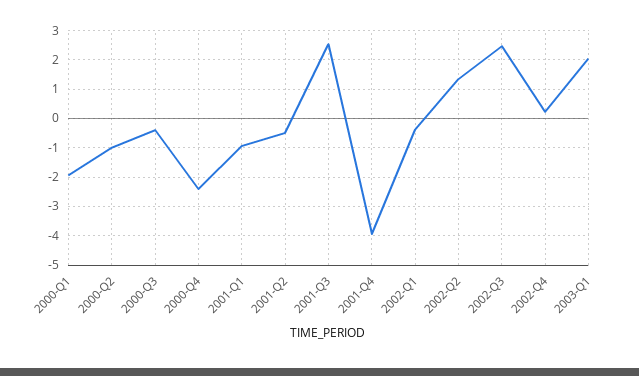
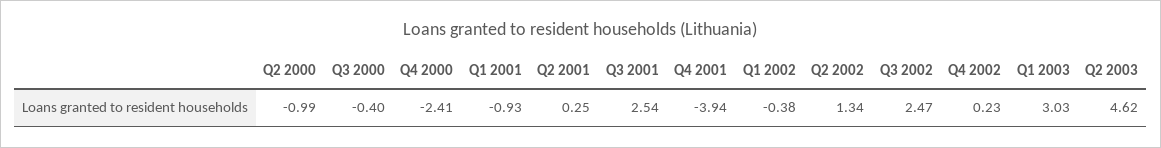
2000-Q1: -2 -> none
2001-Q2: -0.5 -> 0.25
2003-Q1: 2 -> 3.03
Q2 2003: none -> 4.62

